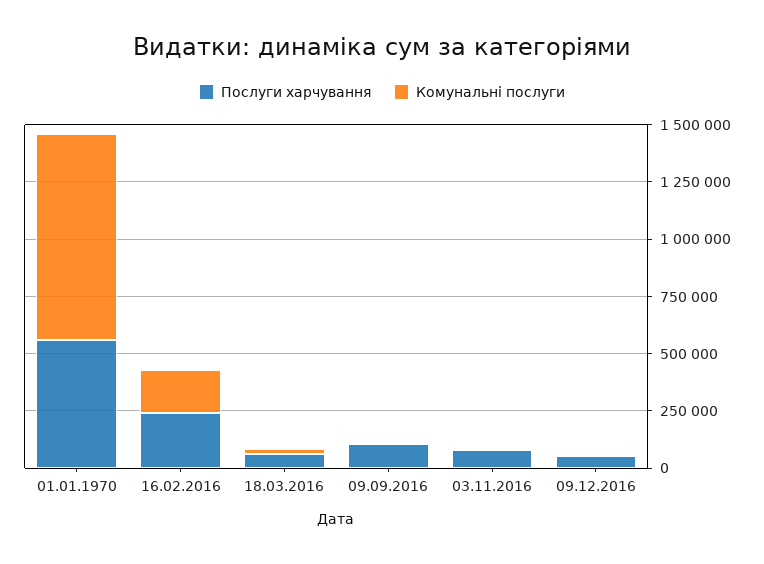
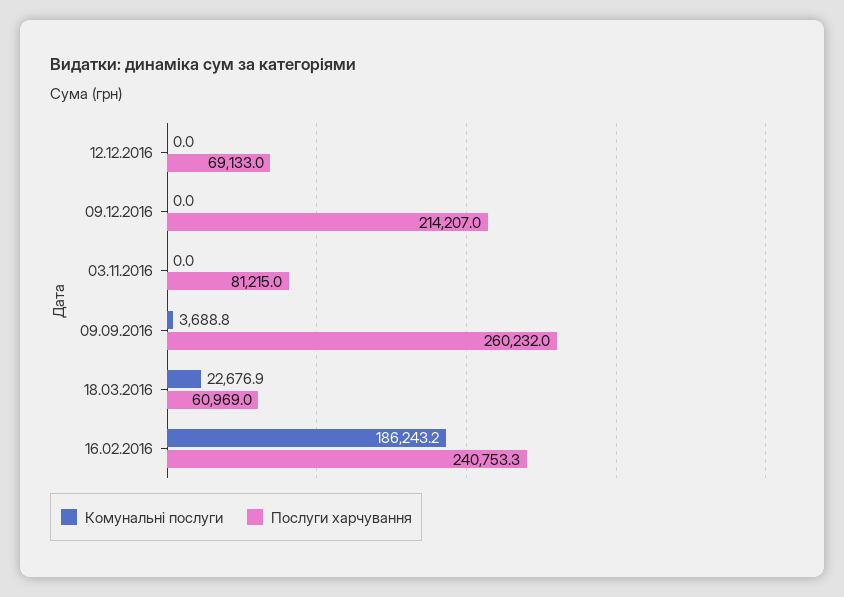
Послуги харчування, 01.01.1970: 550000 -> none
Комунальні послуги, 01.01.1970: 900000 -> none
Послуги харчування, 09.09.2016: 100000 -> 260232
Послуги харчування, 09.12.2016: 50000 -> 214207
Комунальні послуги, 12.12.2016: none -> 0
Послуги харчування, 12.12.2016: none -> 69133

